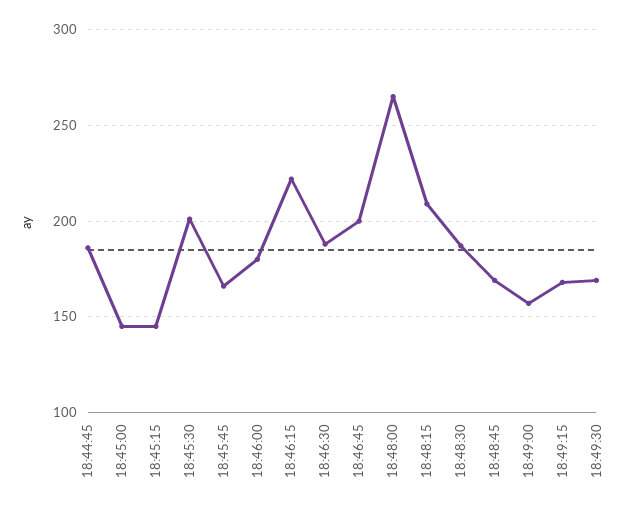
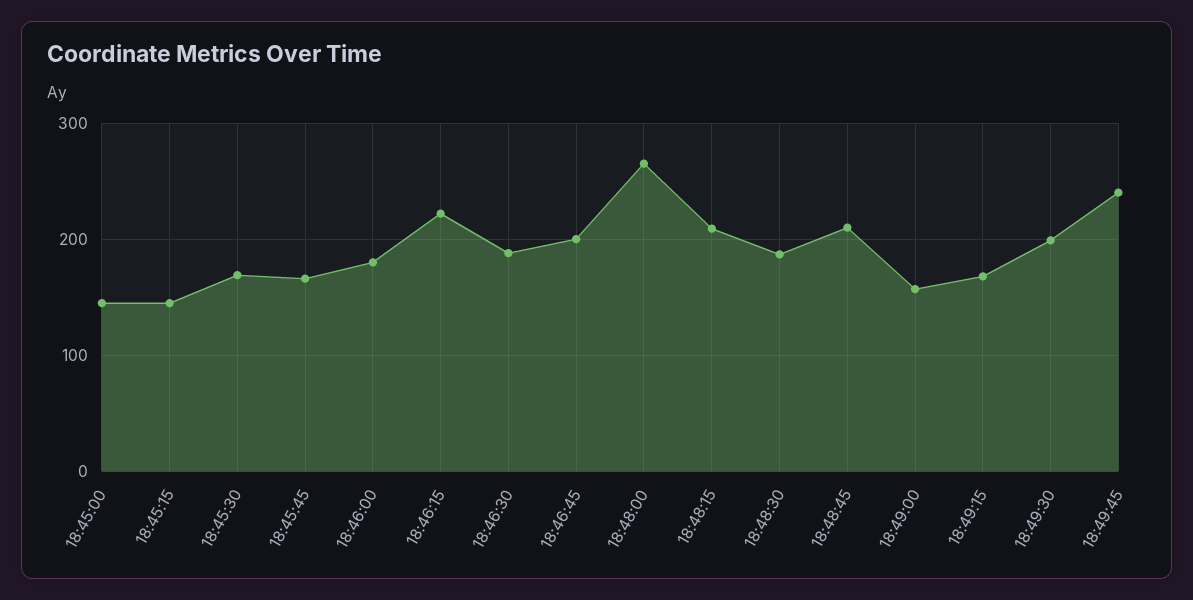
18:44:45: 185 -> none
18:45:30: 200 -> 170
18:48:45: 170 -> 210
18:49:30: 170 -> 200
18:49:45: none -> 240

